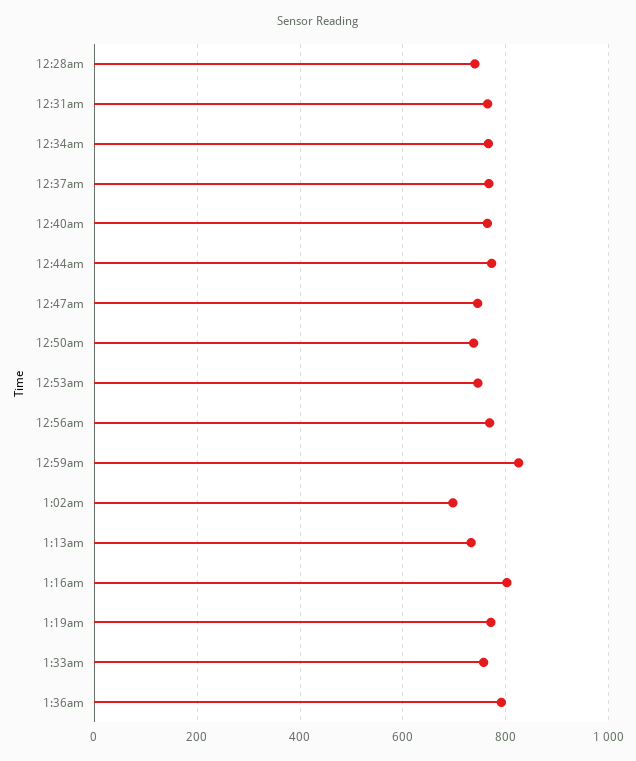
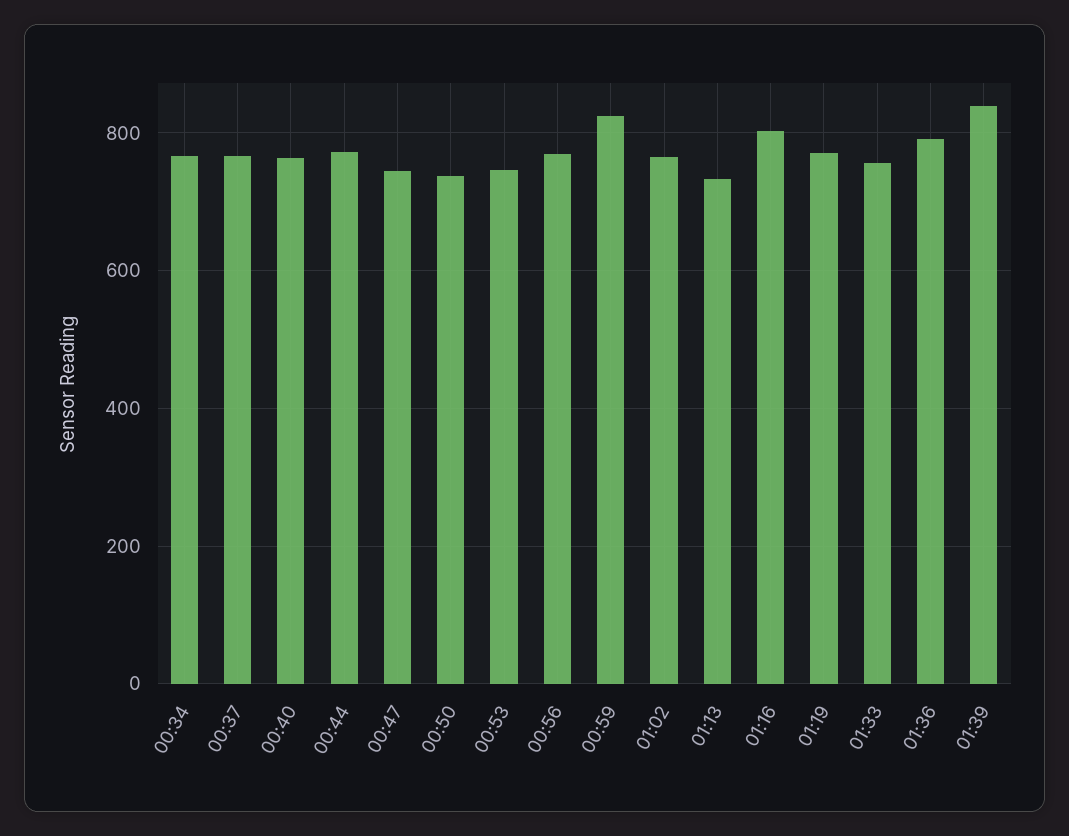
12:28am: 740 -> none
12:31am: 760 -> none
1:02am: 700 -> 760
01:39: none -> 840

